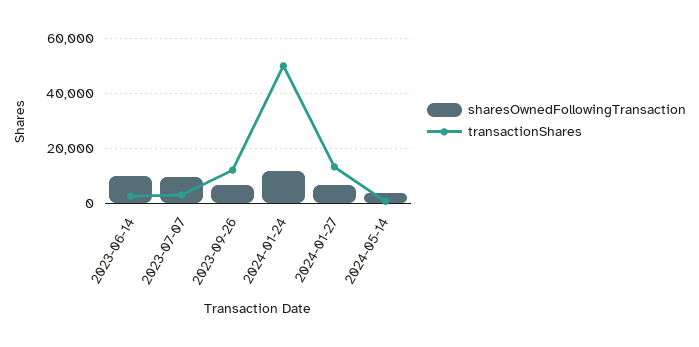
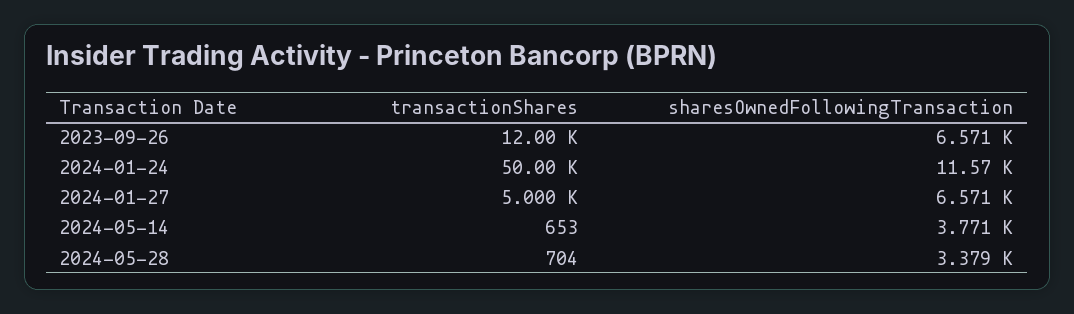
sharesOwnedFollowingTransaction, 2023-06-14: 10000 -> none
transactionShares, 2023-06-14: 2500 -> none
sharesOwnedFollowingTransaction, 2023-07-07: 10000 -> none
transactionShares, 2023-07-07: 2500 -> none
transactionShares, 2024-01-27: 12500 -> 5000
transactionShares, 2024-05-28: none -> 704
sharesOwnedFollowingTransaction, 2024-05-28: none -> 3379

